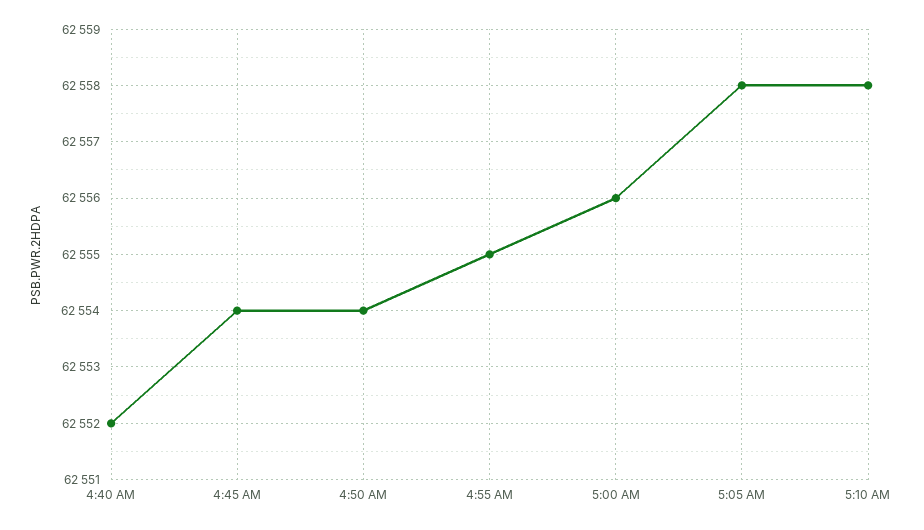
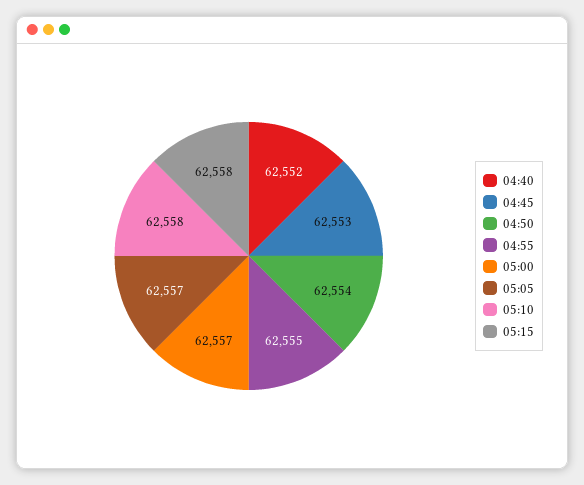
4:45 AM: 62554 -> 62553
5:00 AM: 62556 -> 62557
5:05 AM: 62558 -> 62557
05:15: none -> 62558

